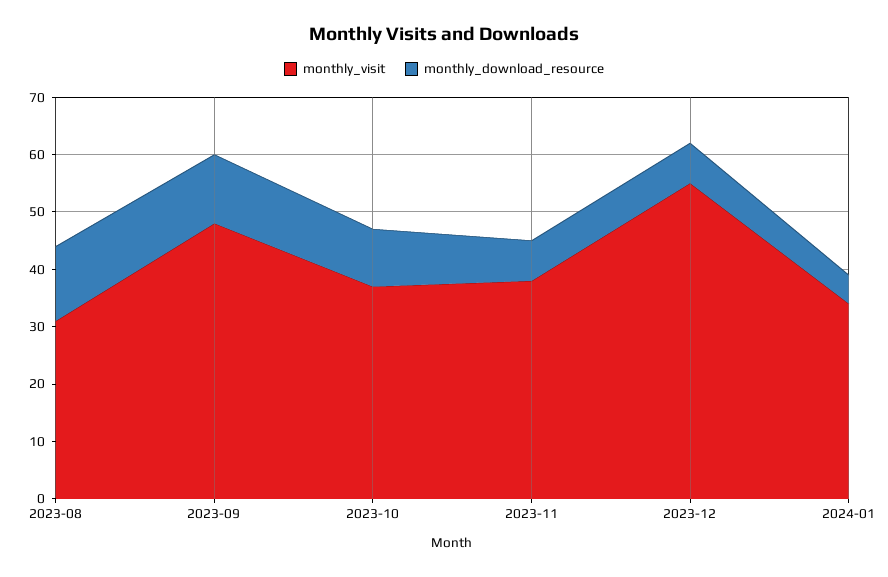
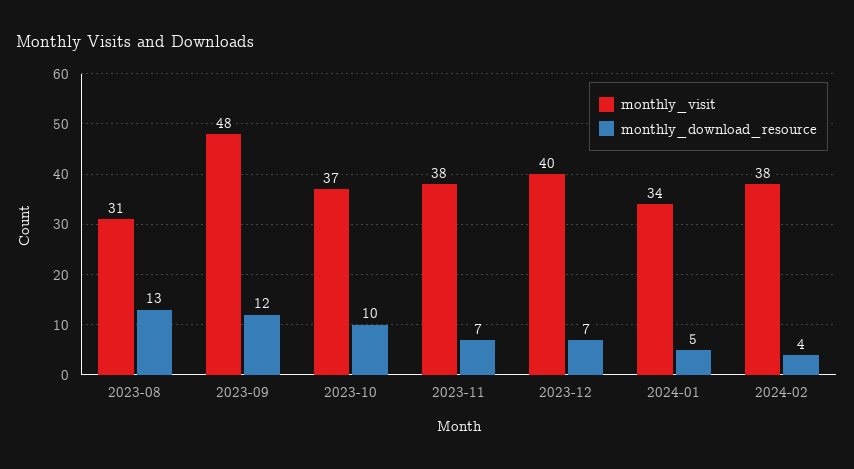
monthly_visit, 2023-12: 55 -> 40
monthly_visit, 2024-02: none -> 38
monthly_download_resource, 2024-02: none -> 4

